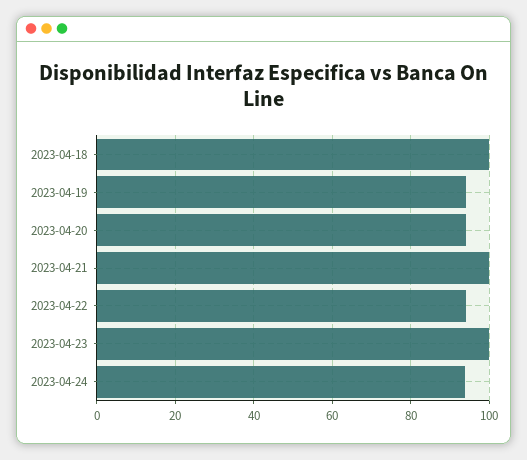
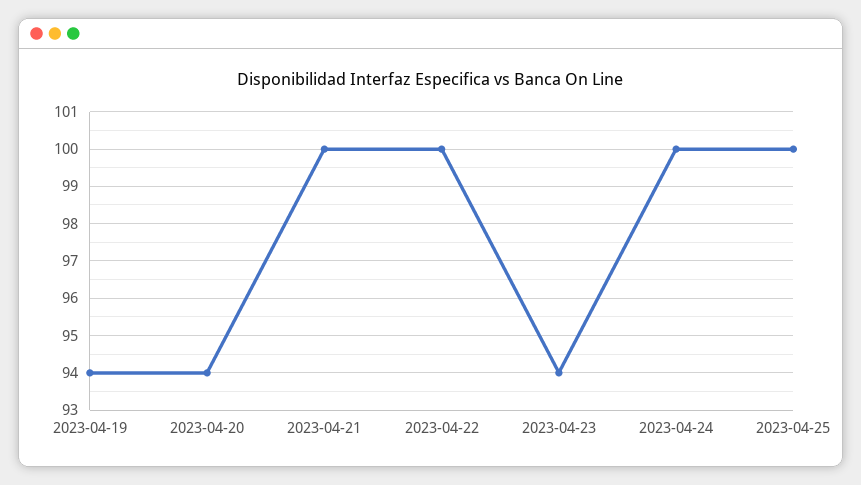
2023-04-18: 100 -> none
2023-04-22: 94 -> 100
2023-04-23: 100 -> 94
2023-04-24: 94 -> 100
2023-04-25: none -> 100

